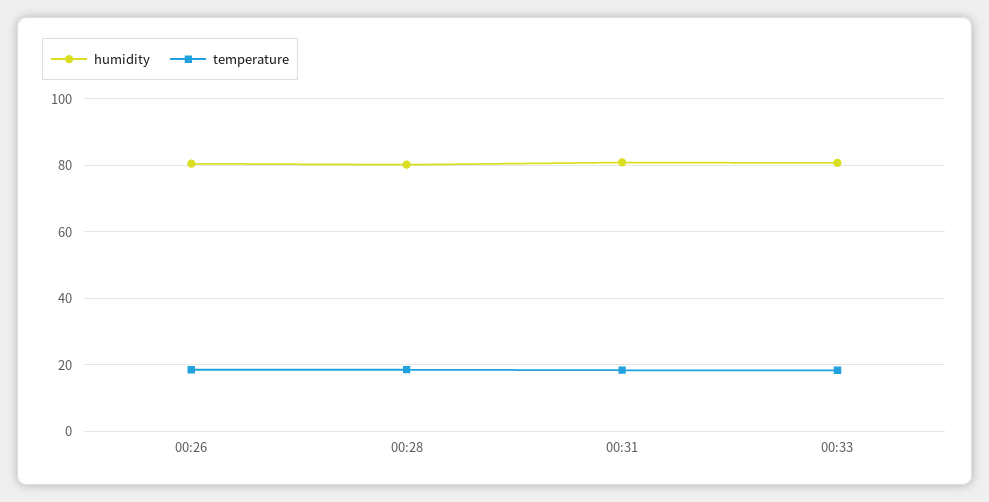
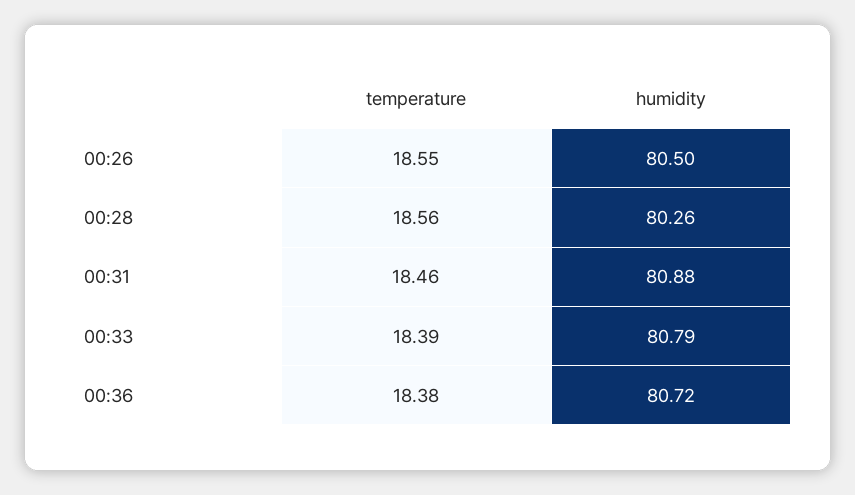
temperature, 00:36: none -> 18.38
humidity, 00:36: none -> 80.72

